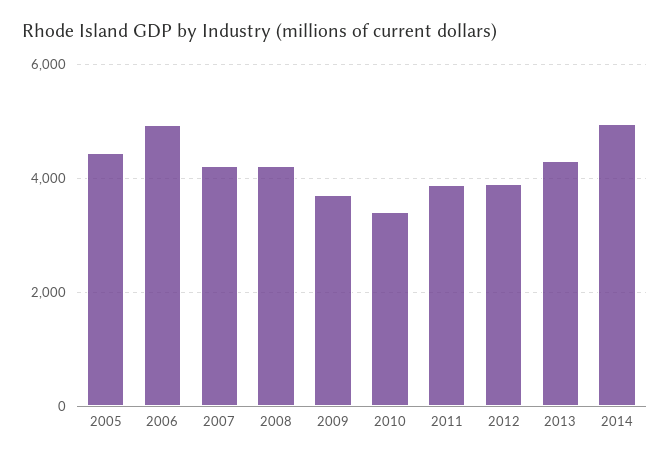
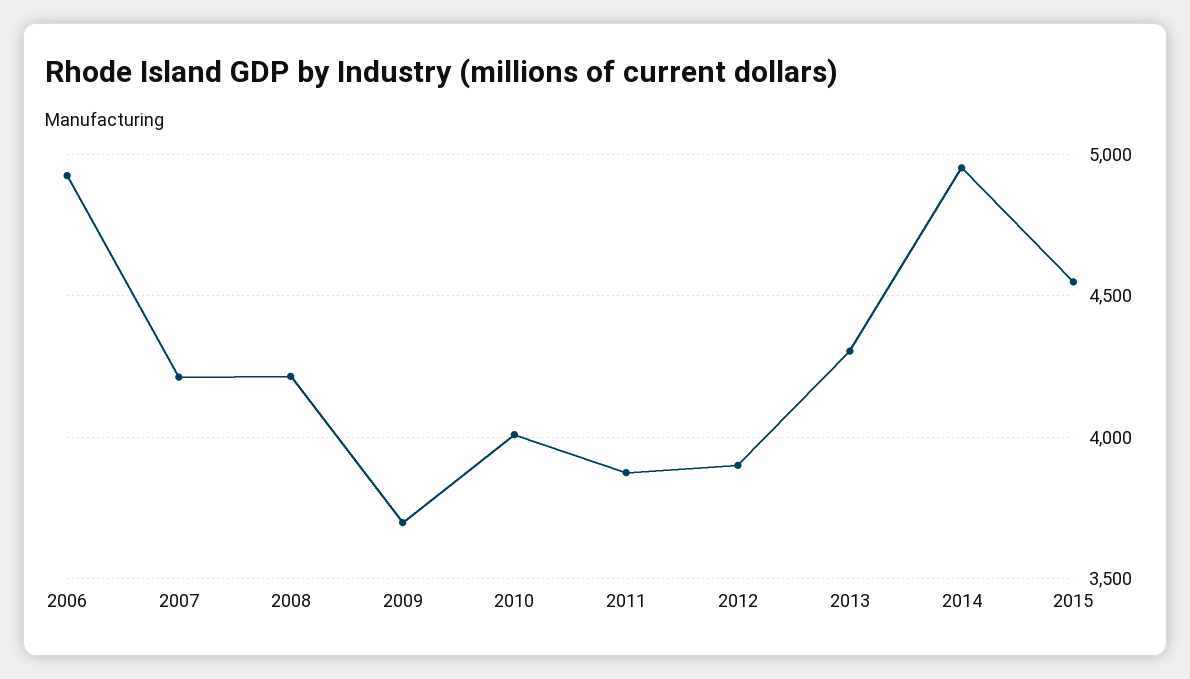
2005: 4400 -> none
2010: 3400 -> 4000
2015: none -> 4550

